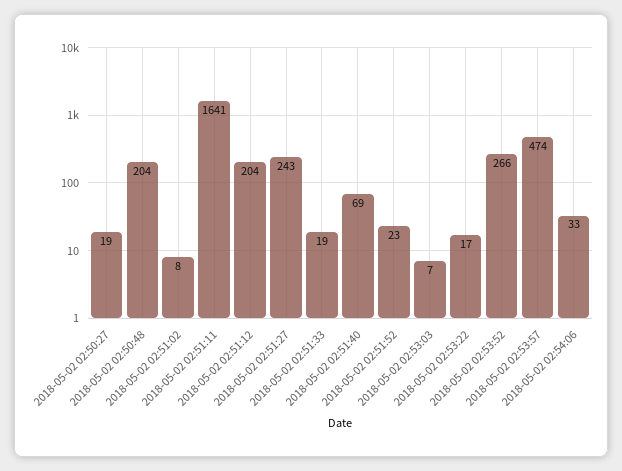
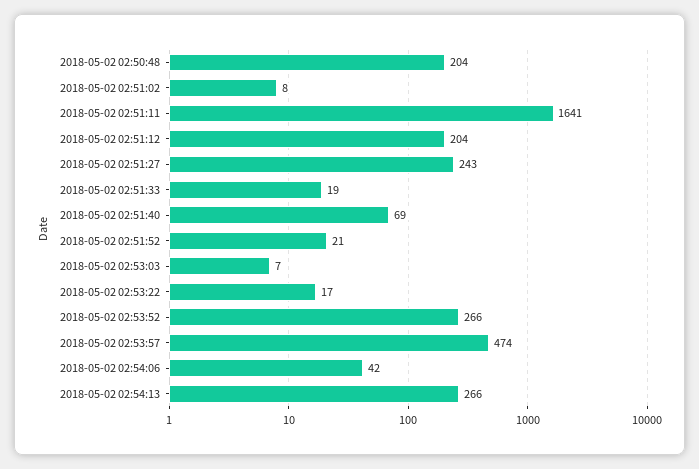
2018-05-02 02:50:27: 19 -> none
2018-05-02 02:51:52: 23 -> 21
2018-05-02 02:54:06: 33 -> 42
2018-05-02 02:54:13: none -> 266

